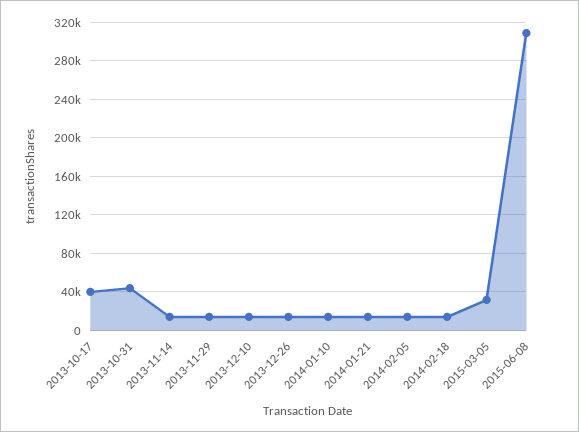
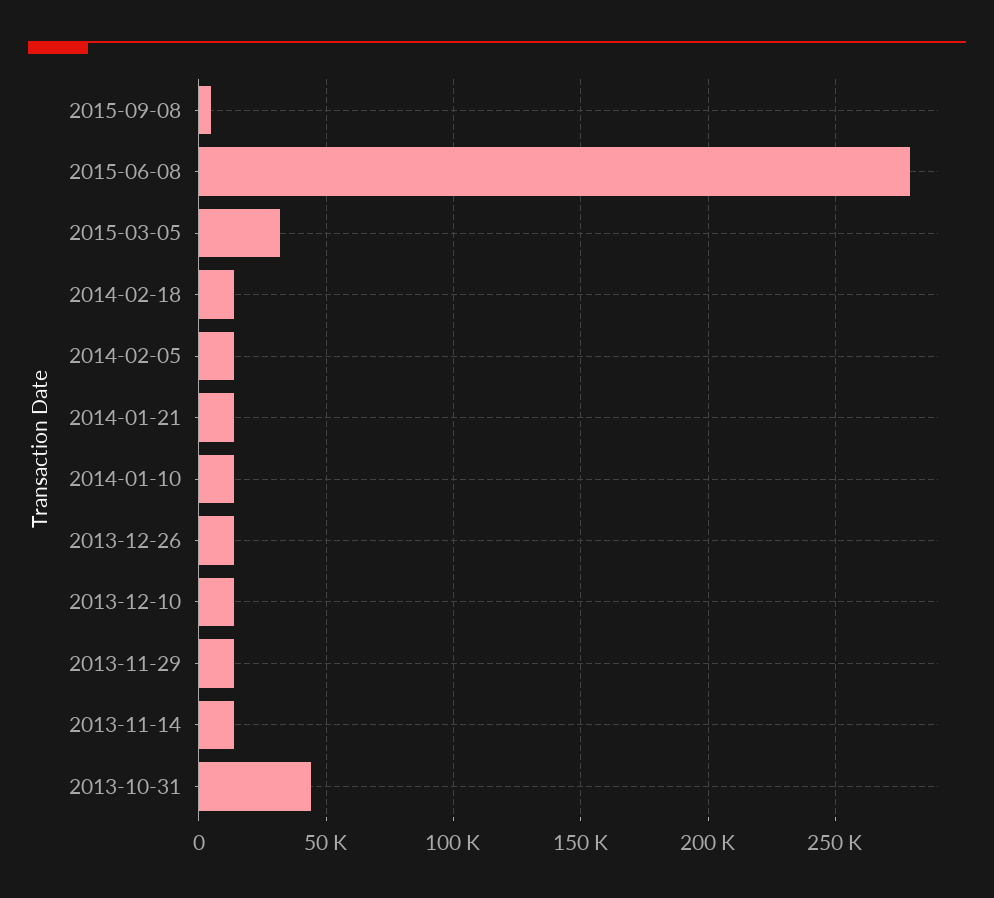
2013-10-17: 40000 -> none
2015-06-08: 310000 -> 280000
2015-09-08: none -> 5000

